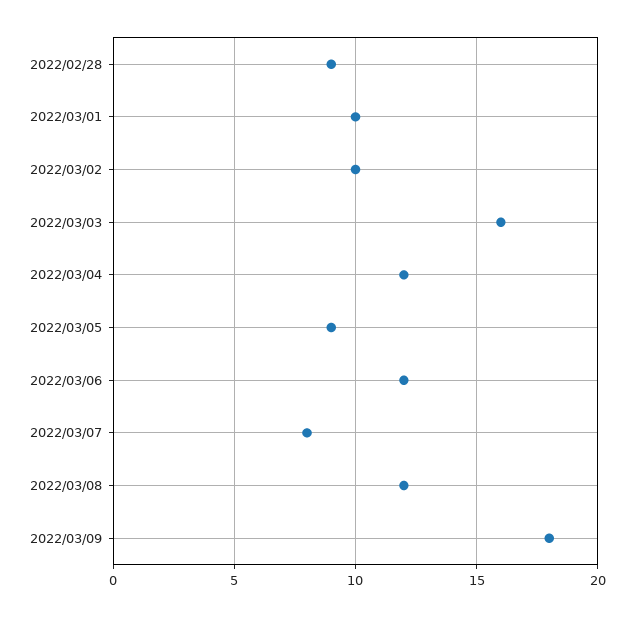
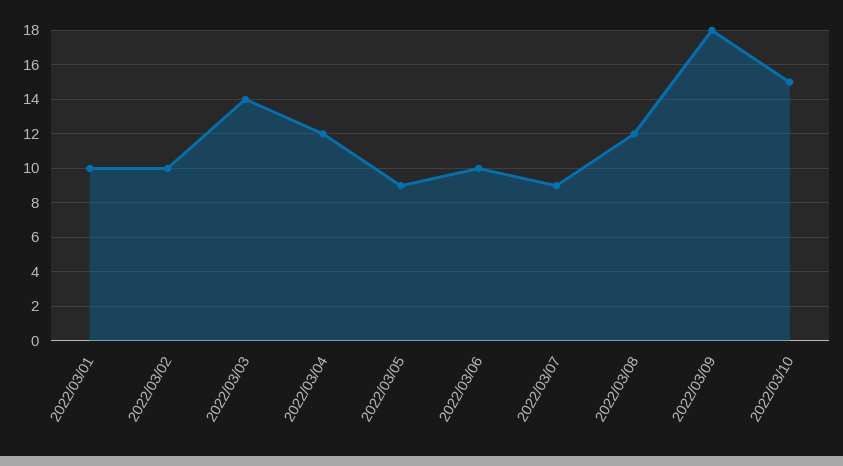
2022/02/28: 9 -> none
2022/03/03: 16 -> 14
2022/03/06: 12 -> 10
2022/03/07: 8 -> 9
2022/03/10: none -> 15

